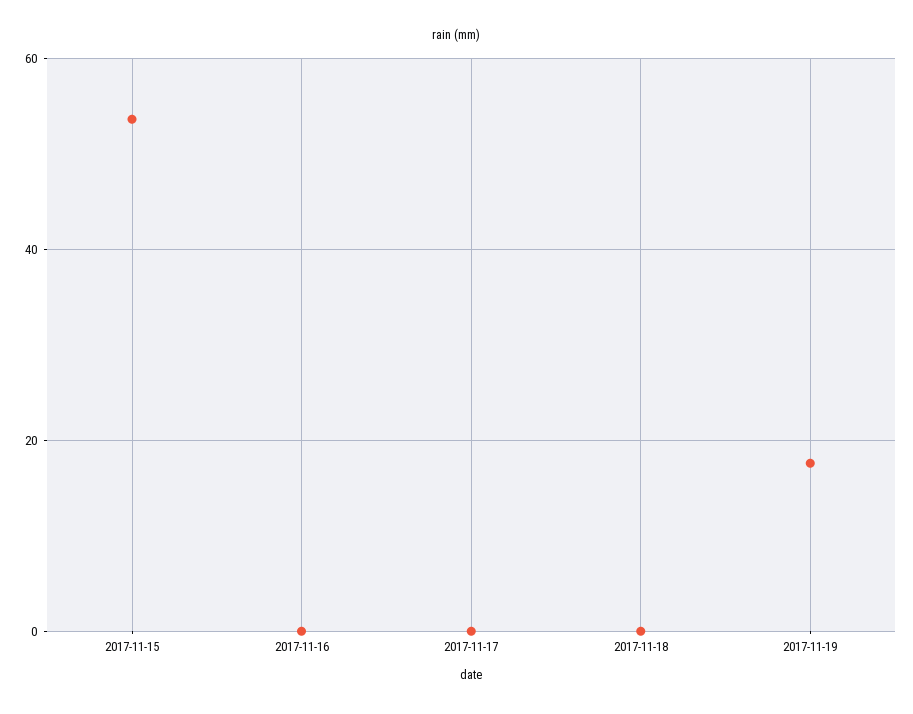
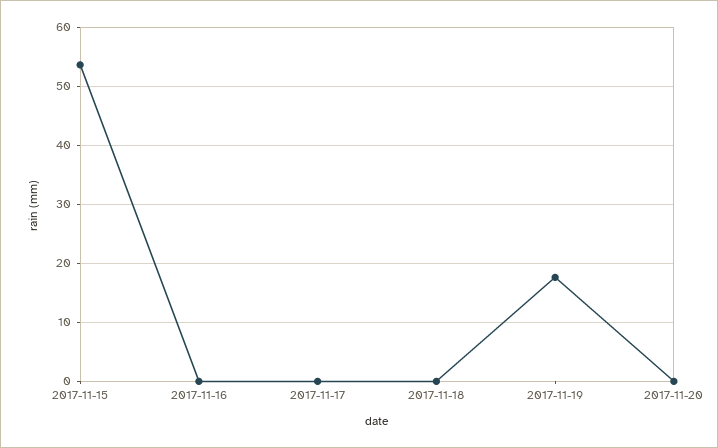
2017-11-20: none -> 0

